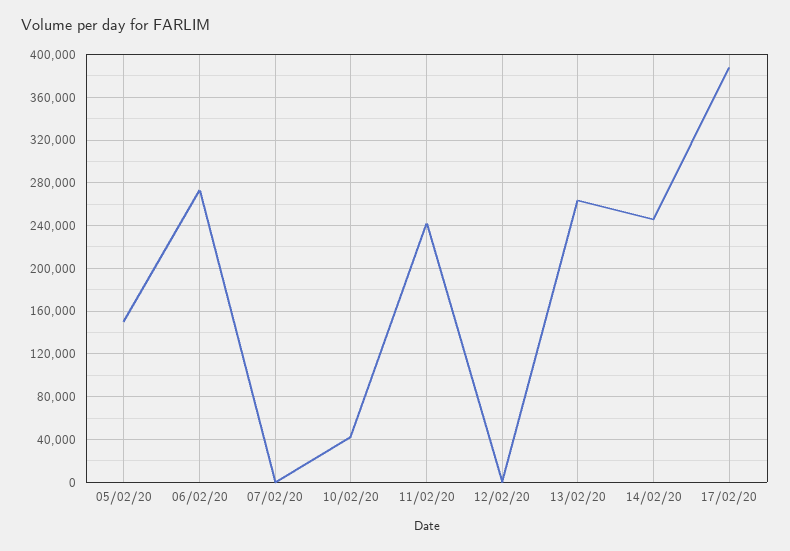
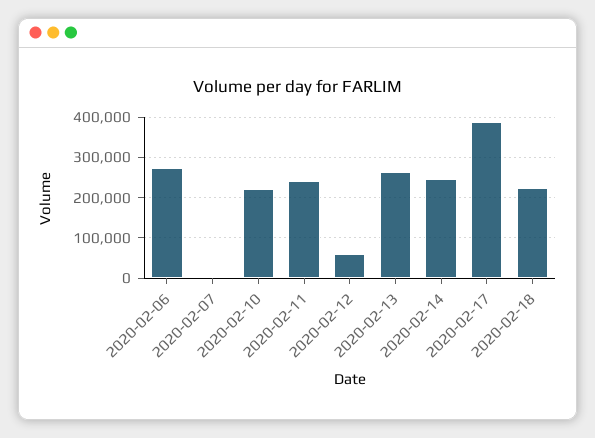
05/02/20: 150000 -> none
10/02/20: 40000 -> 220000
12/02/20: 0 -> 60000
2020-02-18: none -> 220000

